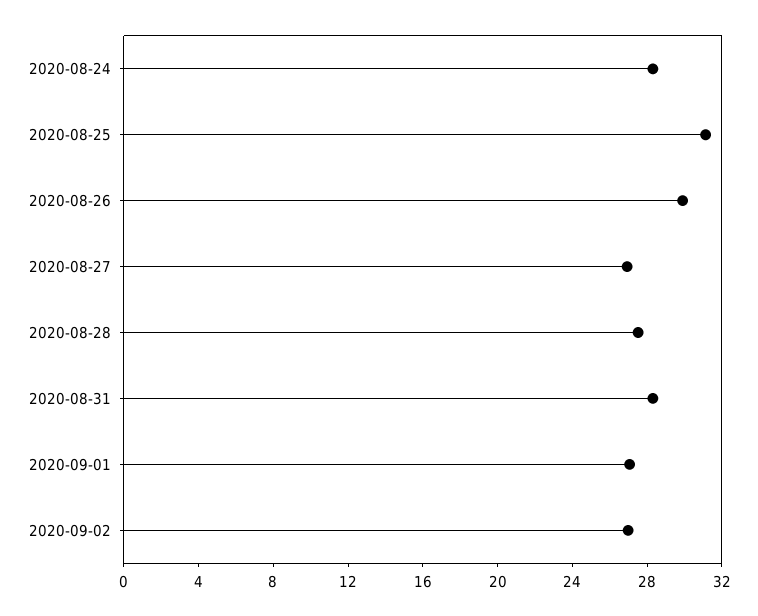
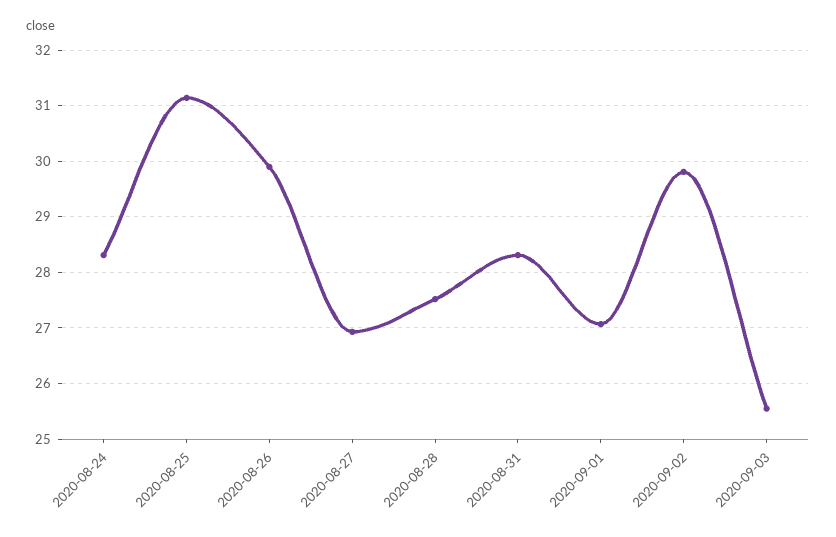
2020-09-02: 27 -> 29.8
2020-09-03: none -> 25.6

